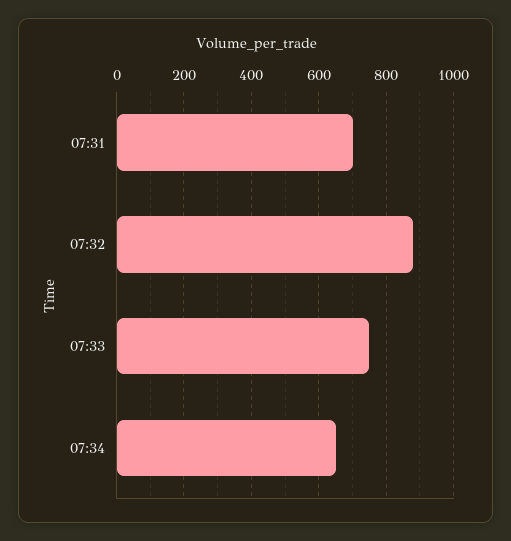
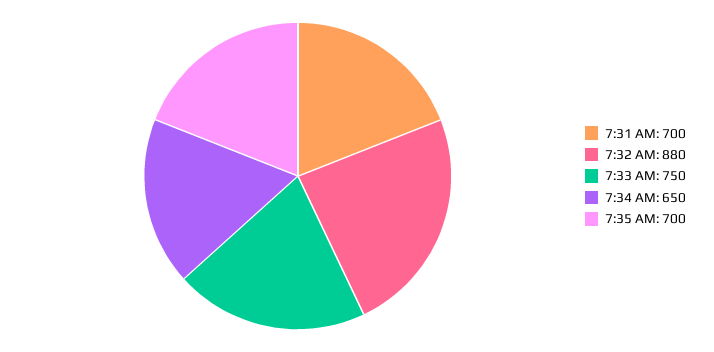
7:35 AM: none -> 700

